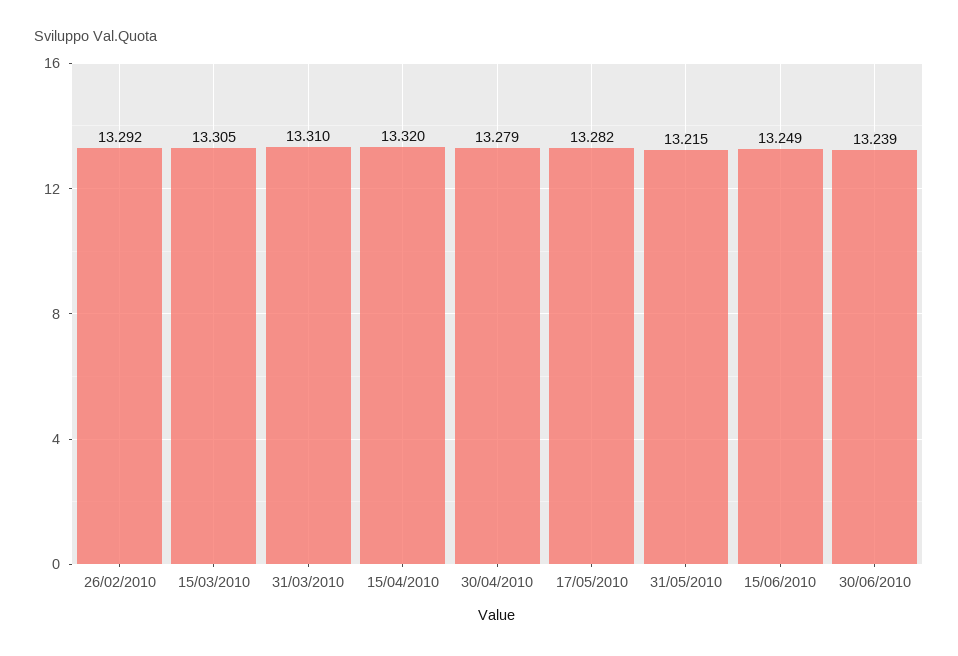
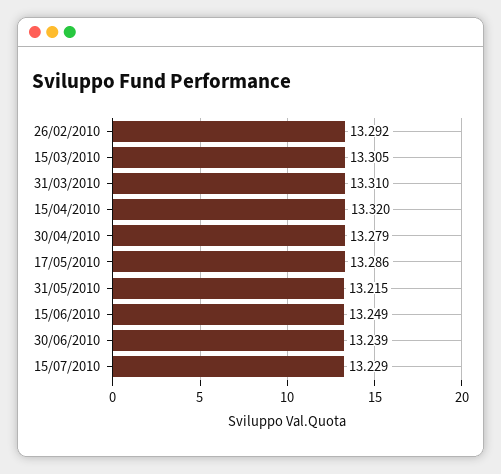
17/05/2010: 13.282 -> 13.286
15/07/2010: none -> 13.229

